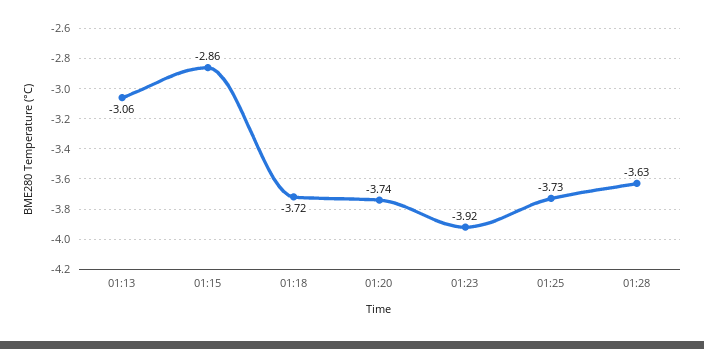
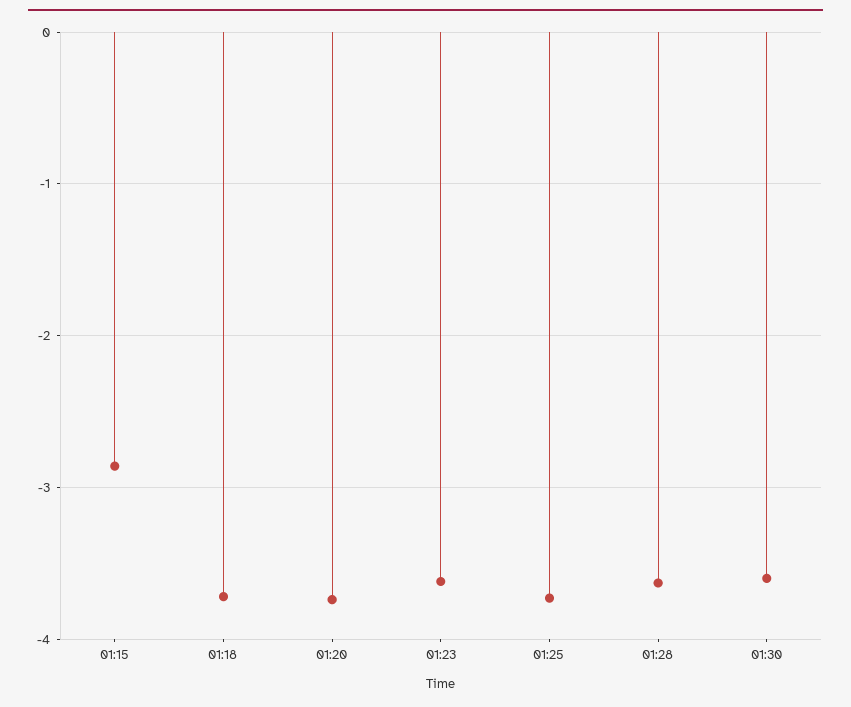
01:13: -3.06 -> none
01:23: -3.92 -> -3.6
01:30: none -> -3.6

